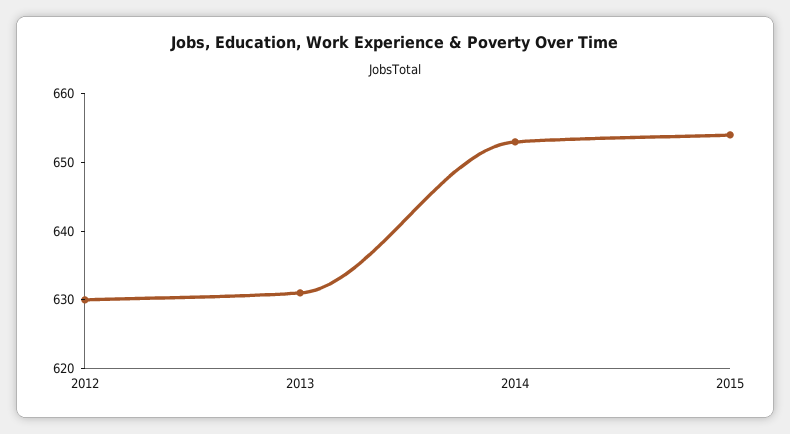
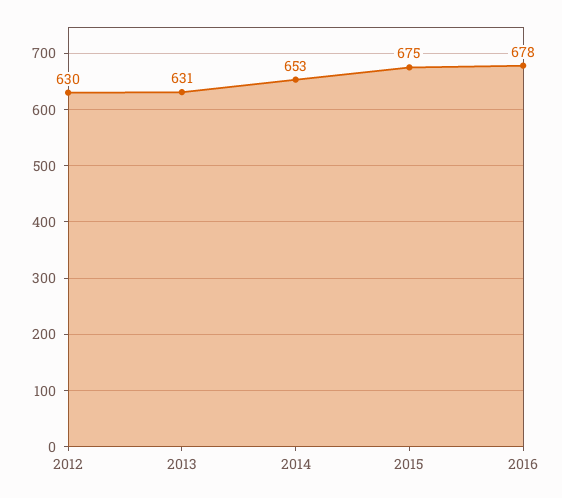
2015: 655 -> 675
2016: none -> 678

